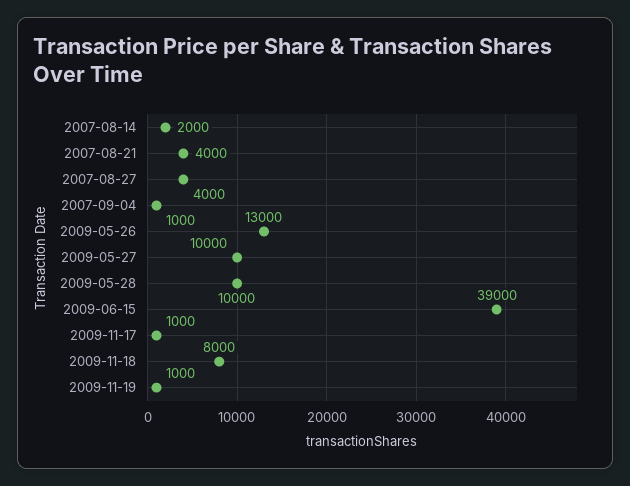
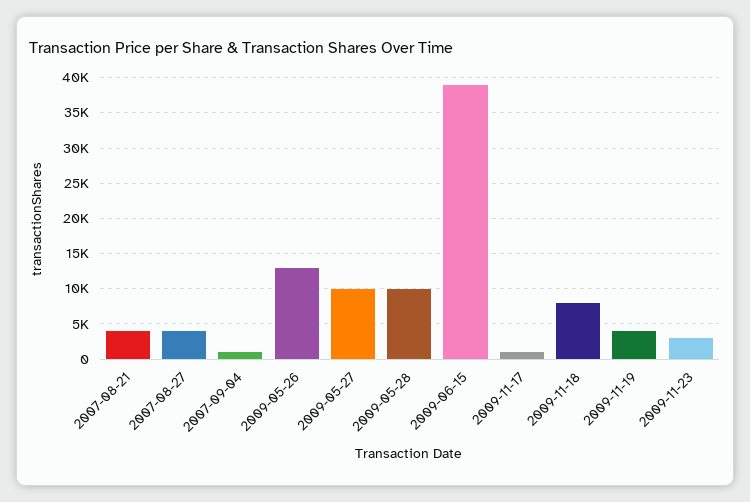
2007-08-14: 2000 -> none
2009-11-19: 1000 -> 4000
2009-11-23: none -> 3000

